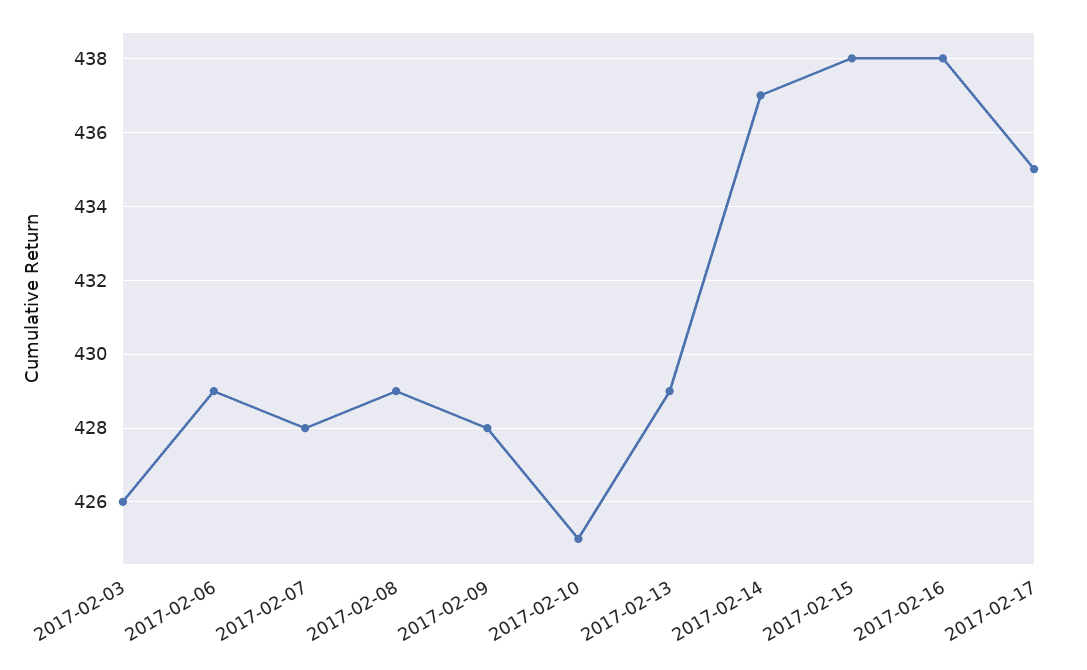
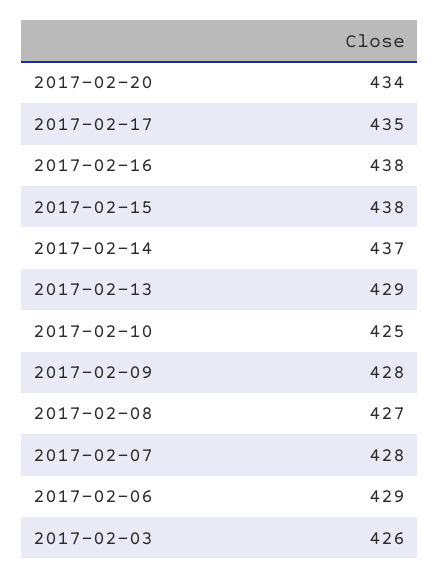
2017-02-08: 429 -> 427
2017-02-20: none -> 434

